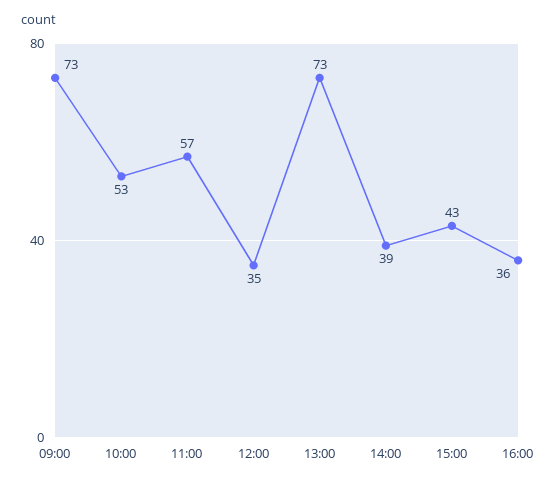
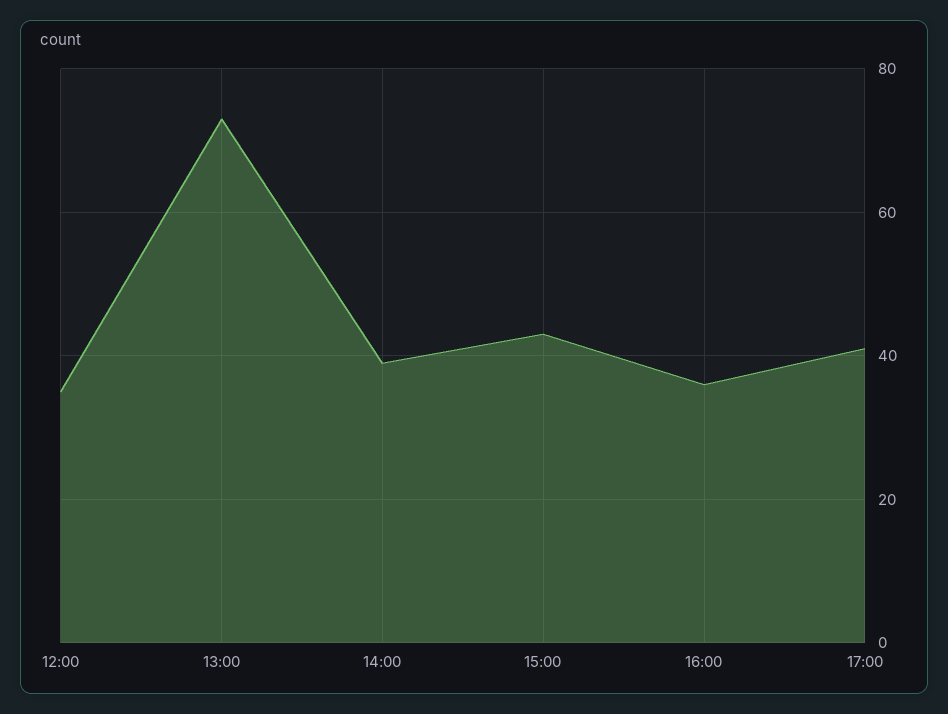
09:00: 73 -> none
10:00: 53 -> none
11:00: 57 -> none
17:00: none -> 40

